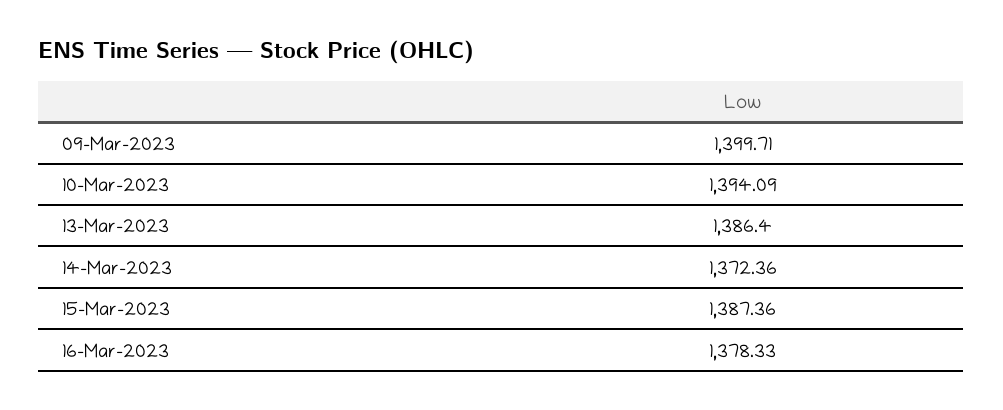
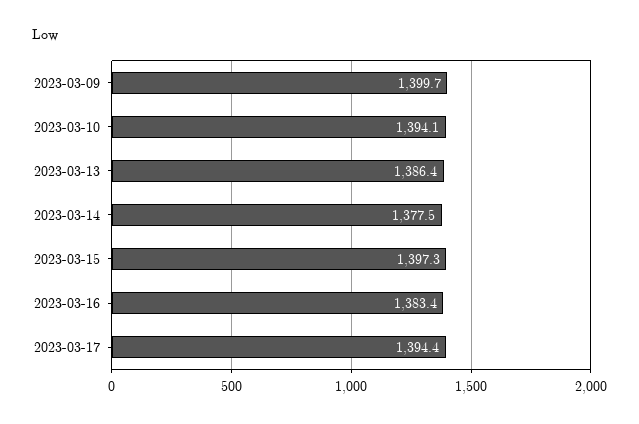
14-Mar-2023: 1372.36 -> 1377.5
15-Mar-2023: 1387.36 -> 1397.3
16-Mar-2023: 1378.33 -> 1383.4
2023-03-17: none -> 1394.4

